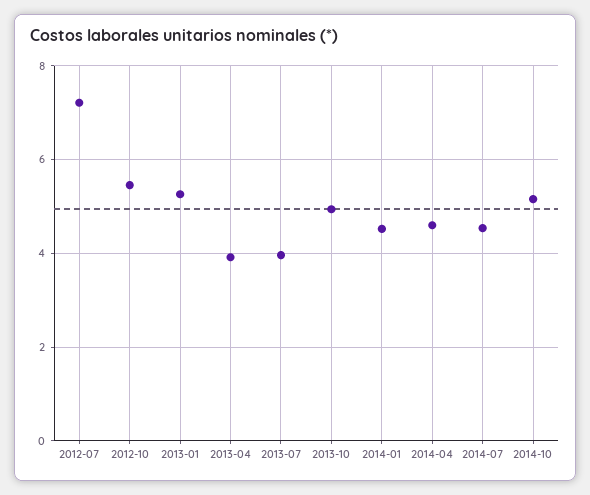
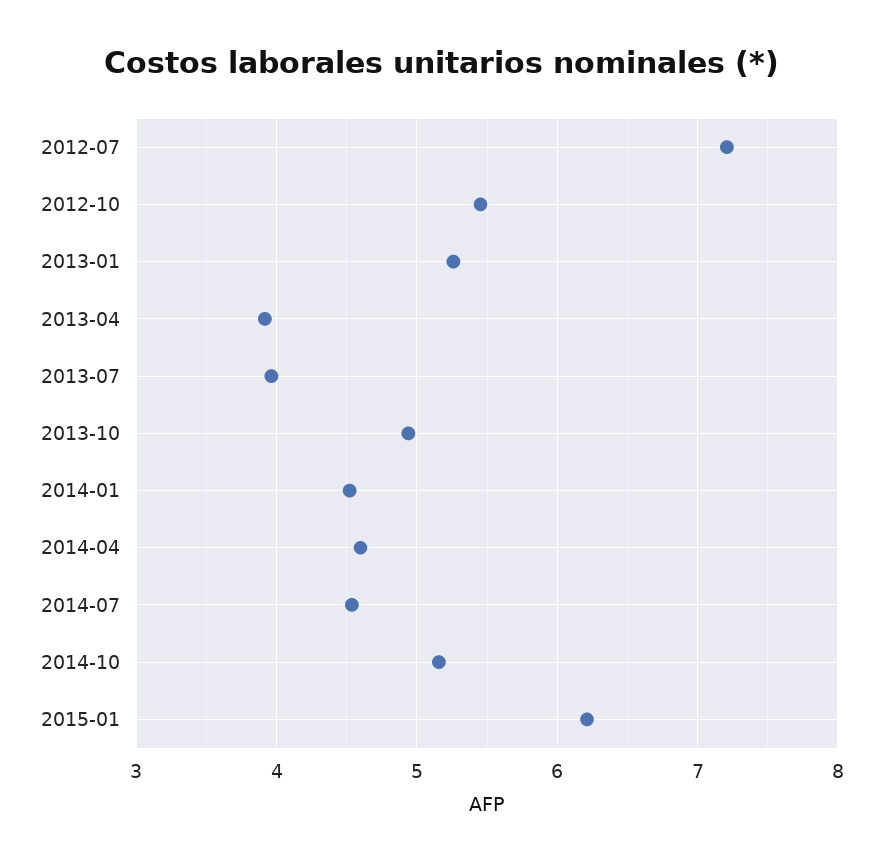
2015-01: none -> 6.2

